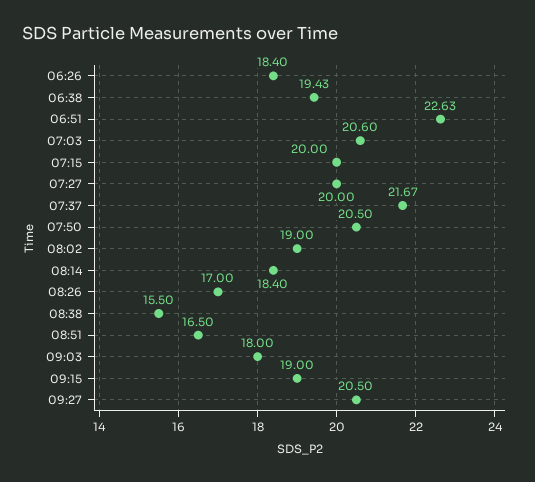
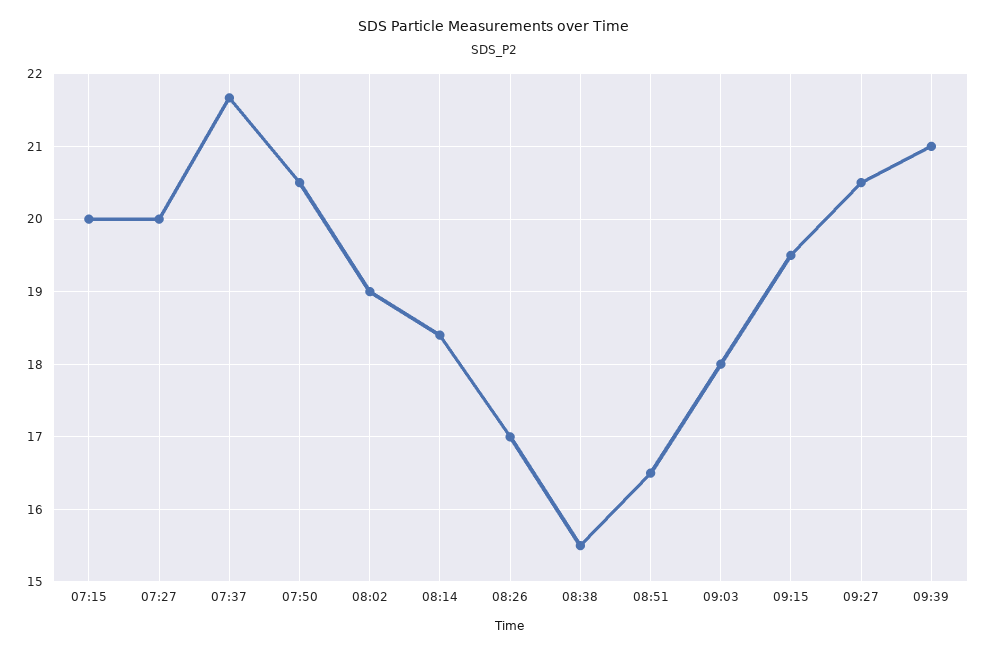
06:26: 18.4 -> none
06:38: 19.43 -> none
06:51: 22.63 -> none
07:03: 20.6 -> none
09:15: 19 -> 19.5
09:39: none -> 21

